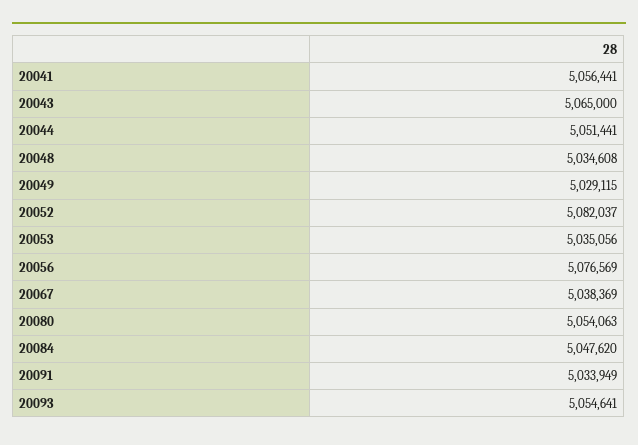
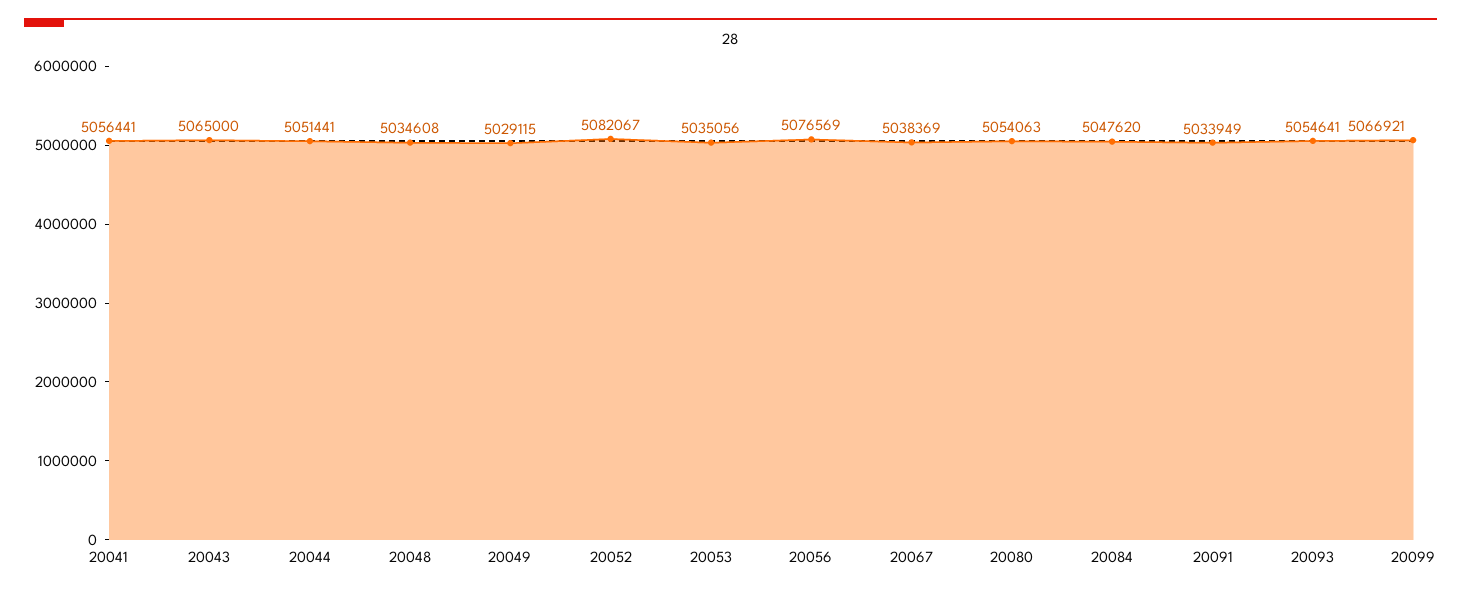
20052: 5082037 -> 5082067
20099: none -> 5066921

